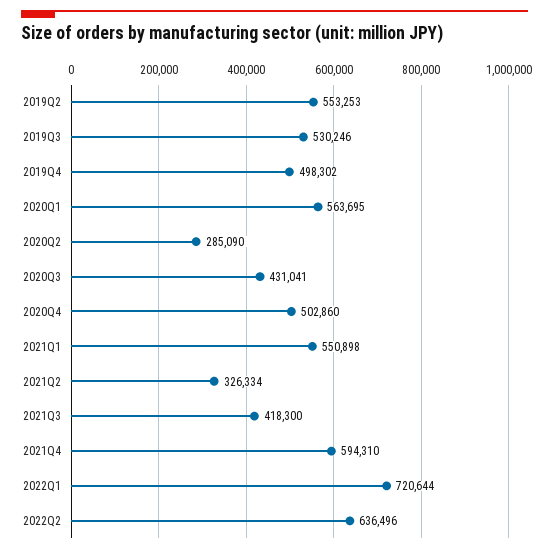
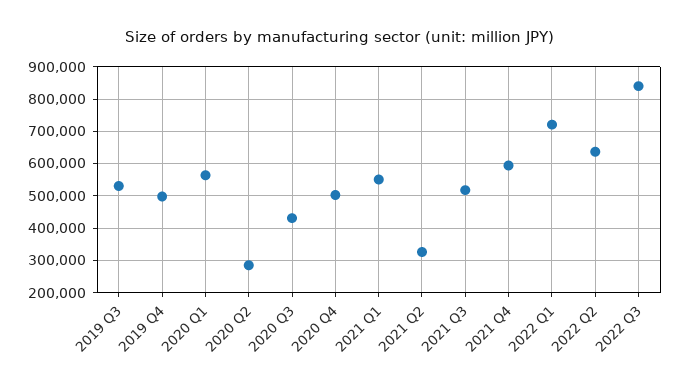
2019Q2: 553253 -> none
2021Q3: 418300 -> 520000
2022 Q3: none -> 840000

